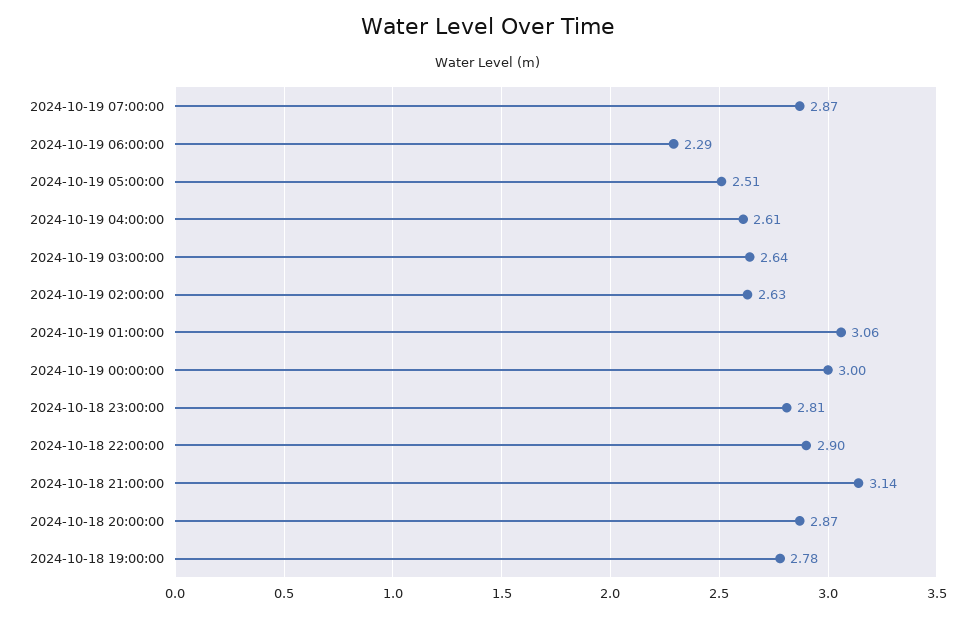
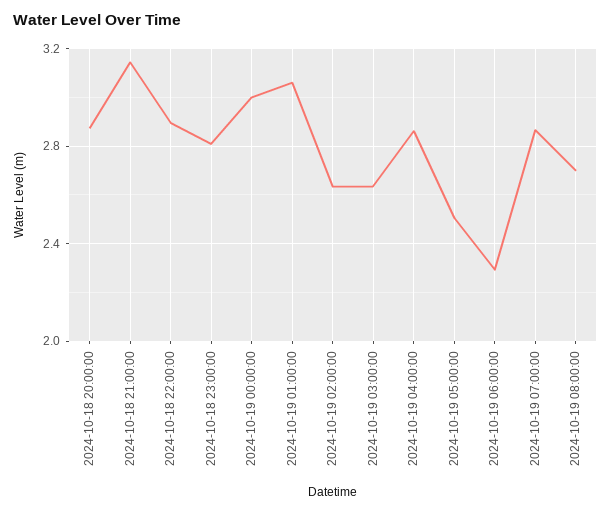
2024-10-19 04:00:00: 2.61 -> 2.85
2024-10-18 19:00:00: 2.78 -> none
2024-10-19 08:00:00: none -> 2.7

